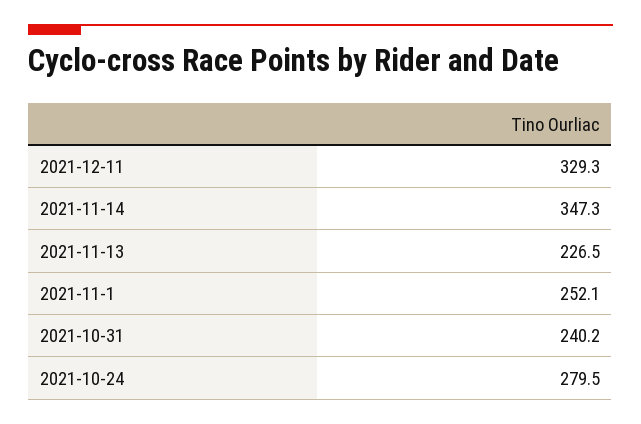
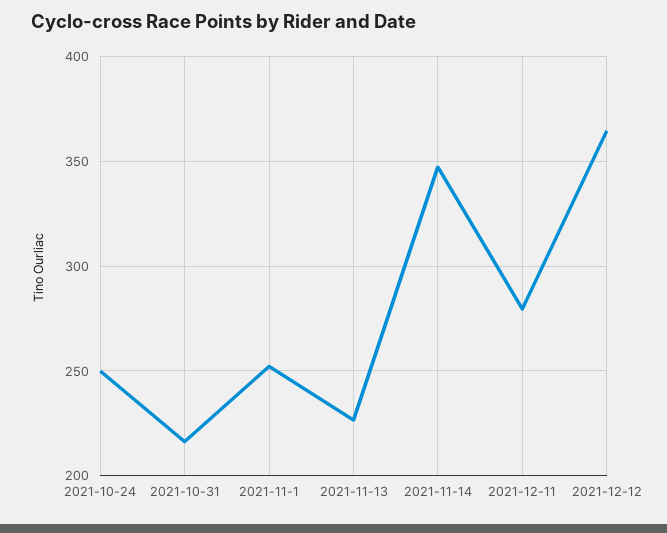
2021-12-11: 329.3 -> 280
2021-10-31: 240.2 -> 215
2021-10-24: 279.5 -> 250
2021-12-12: none -> 365

